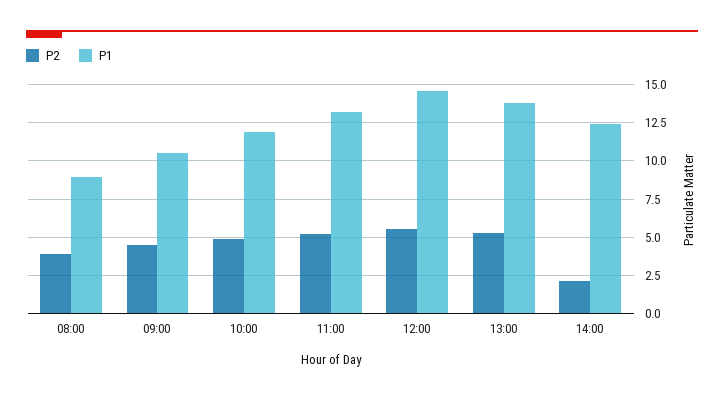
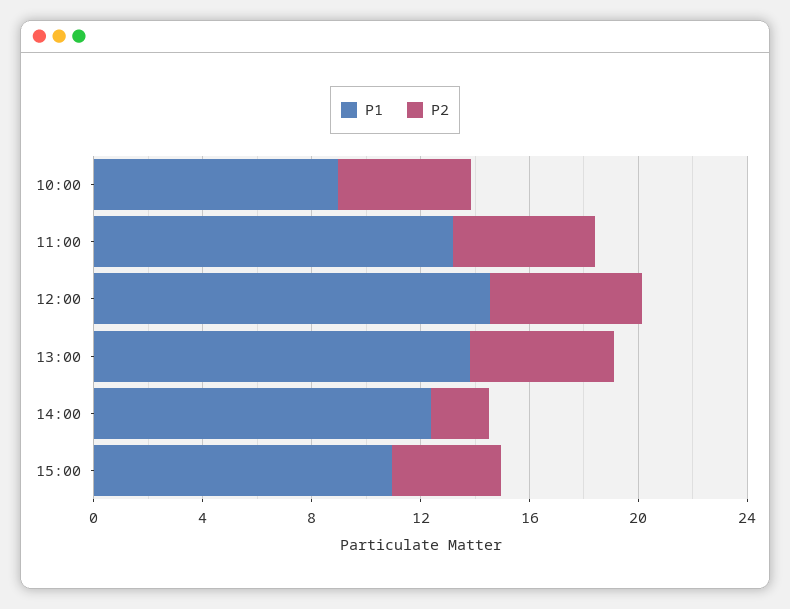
P2, 08:00: 4 -> none
P1, 08:00: 9 -> none
P2, 09:00: 4.5 -> none
P1, 09:00: 10.5 -> none
P1, 10:00: 12 -> 9
P1, 15:00: none -> 11
P2, 15:00: none -> 4

